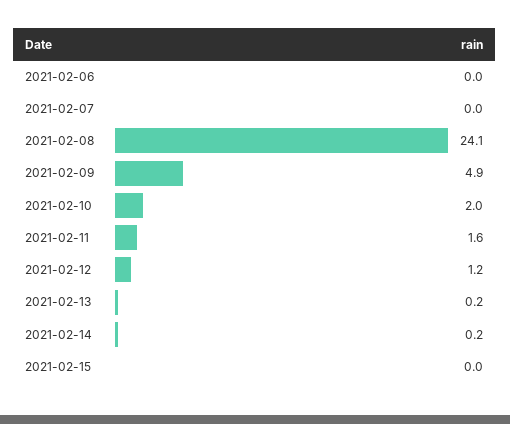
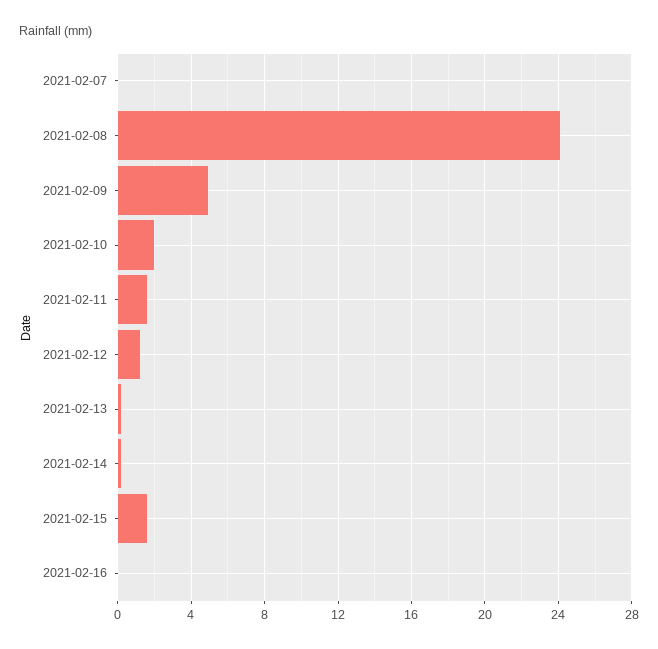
2021-02-06: 0 -> none
2021-02-15: 0 -> 1.5
2021-02-16: none -> 0

